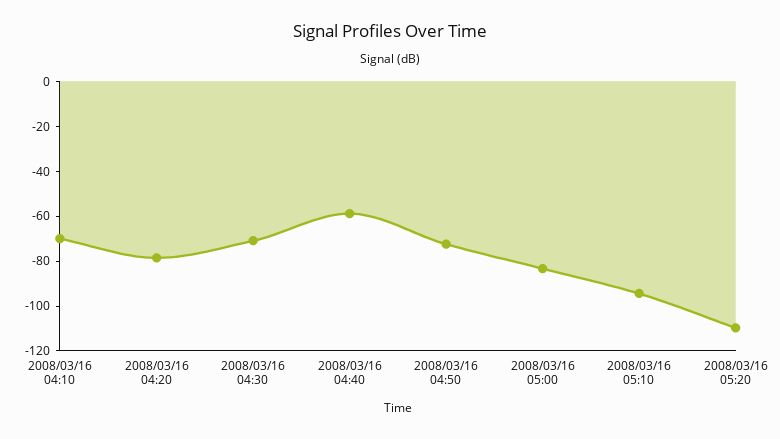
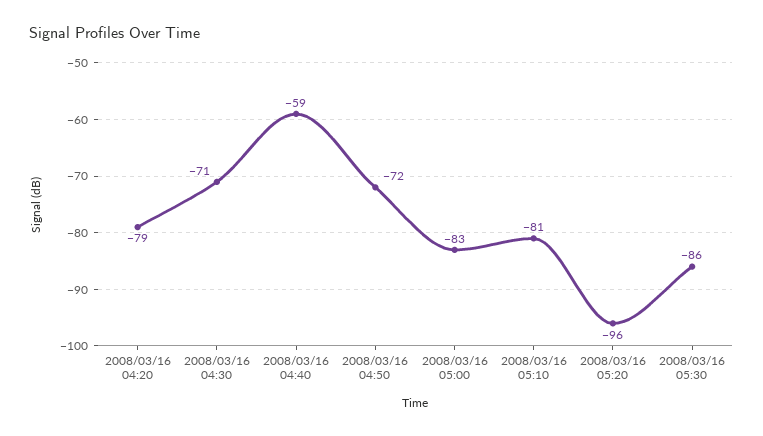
2008/03/16 04:10: -70 -> none
2008/03/16 05:10: -95 -> -81
2008/03/16 05:20: -110 -> -96
2008/03/16 05:30: none -> -86

